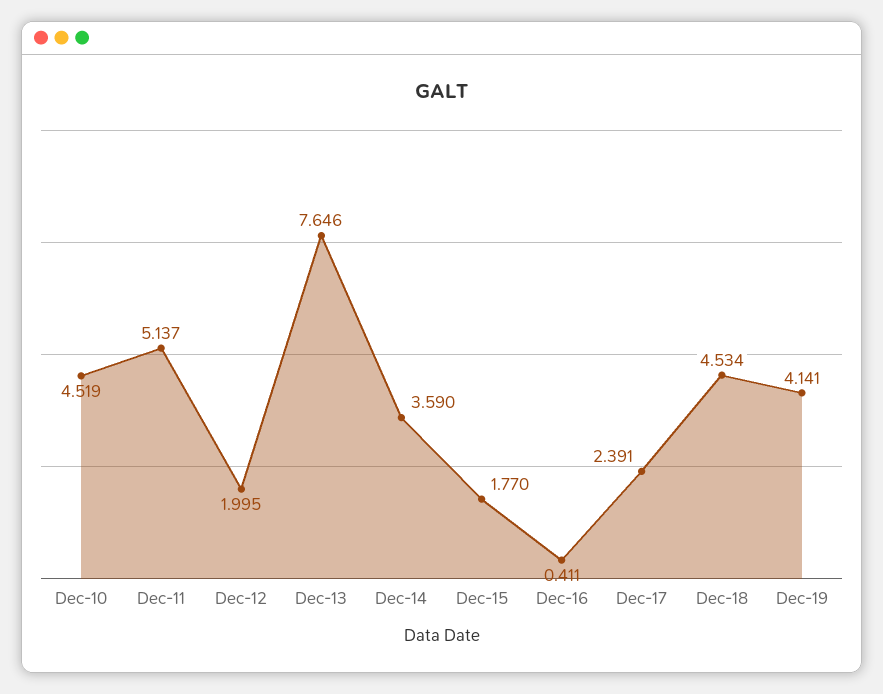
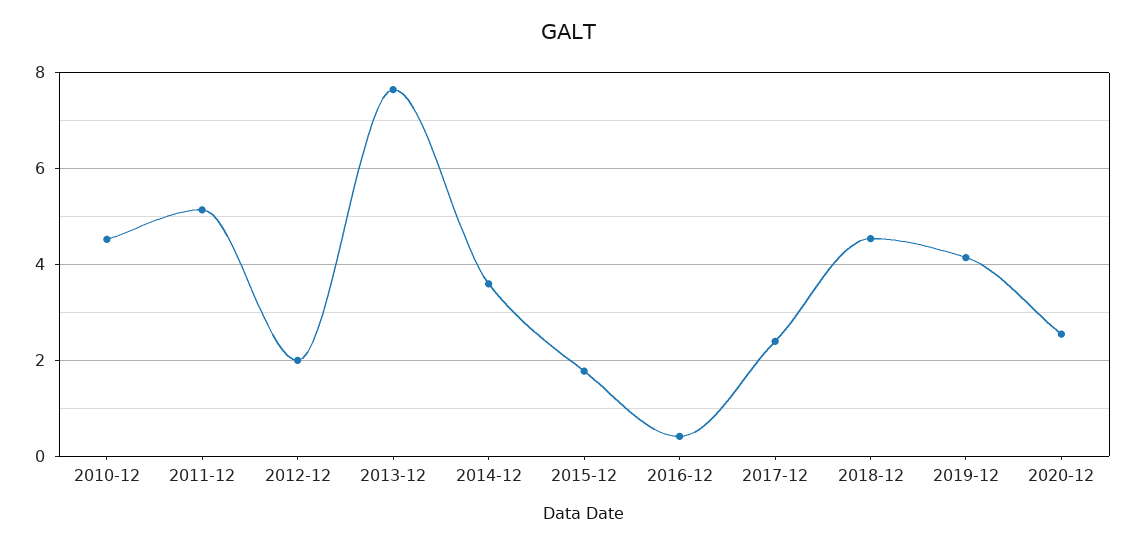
2020-12: none -> 2.6

